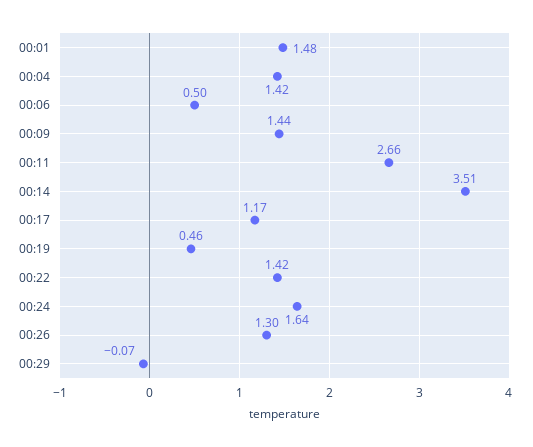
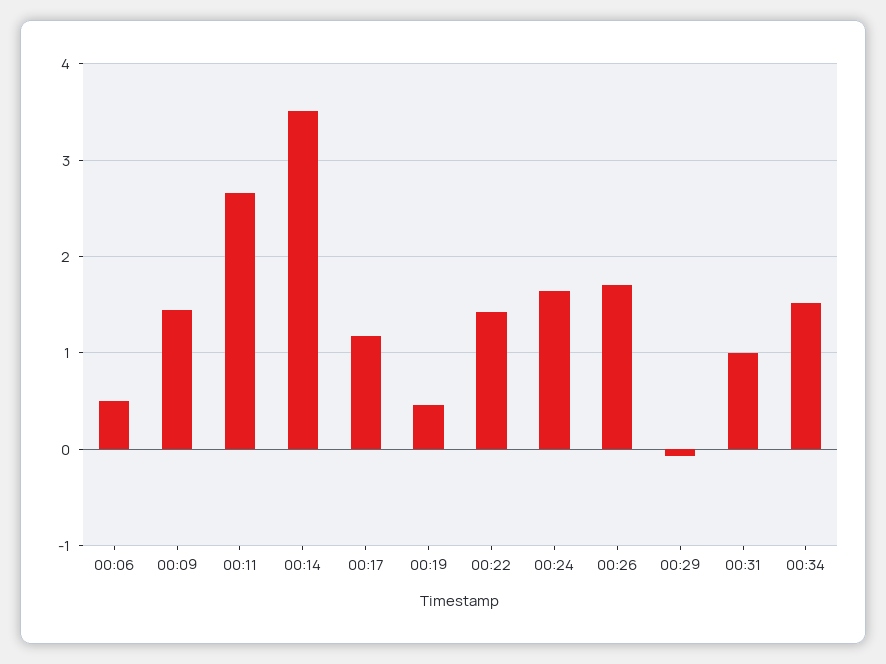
00:01: 1.48 -> none
00:04: 1.42 -> none
00:26: 1.3 -> 1.7
00:31: none -> 1
00:34: none -> 1.5

